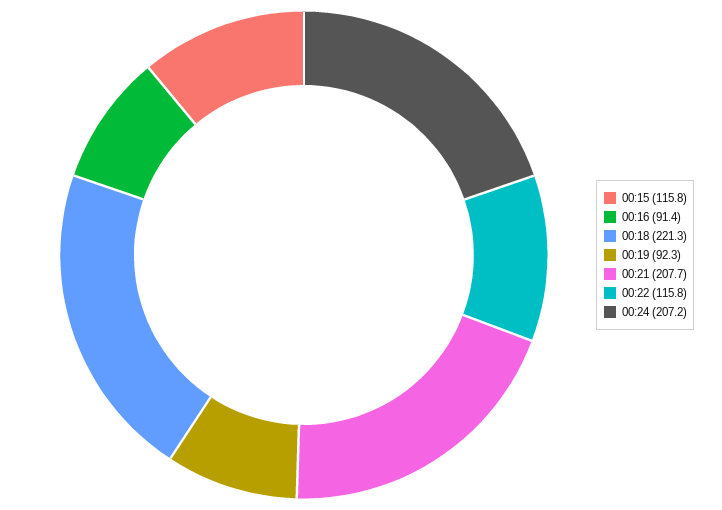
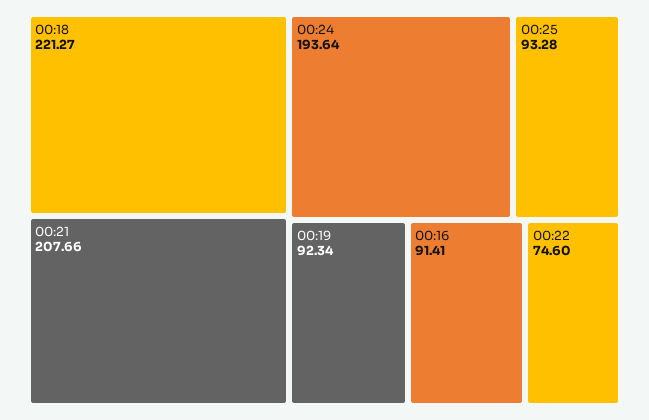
00:15: 115.8 -> none
00:22: 115.8 -> 74.6
00:24: 207.2 -> 193.64
00:25: none -> 93.28

